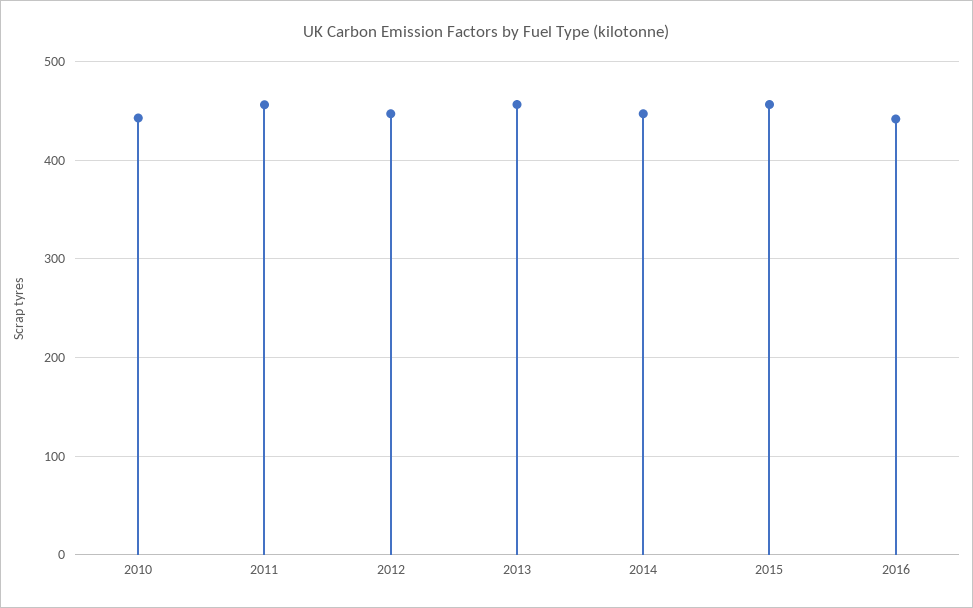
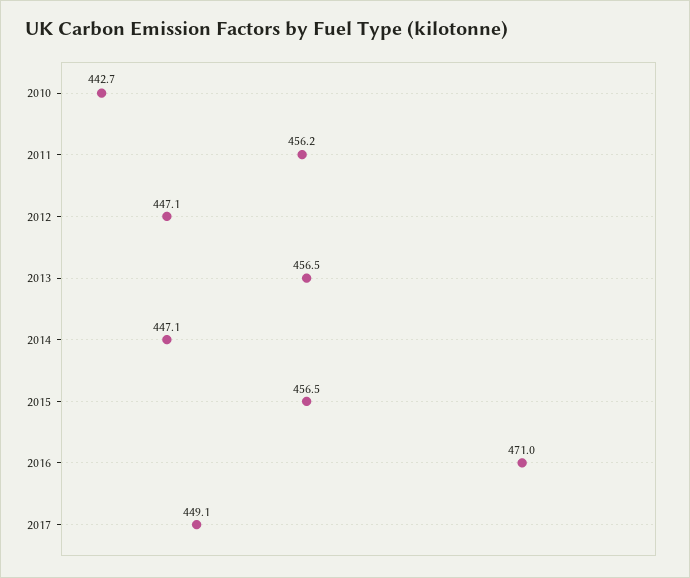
2016: 440 -> 471
2017: none -> 449.1

